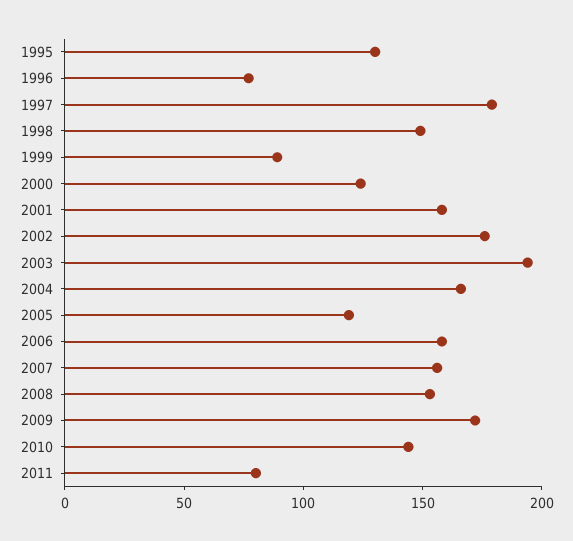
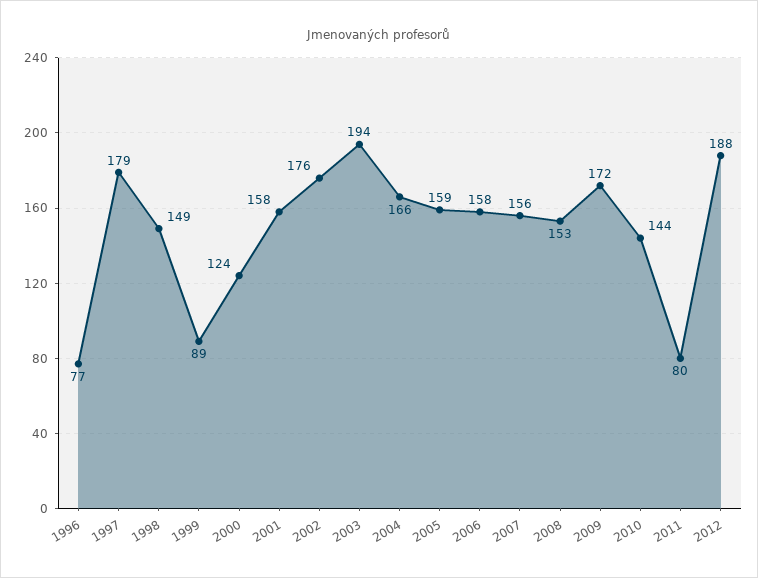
1995: 130 -> none
2005: 120 -> 159
2012: none -> 188

